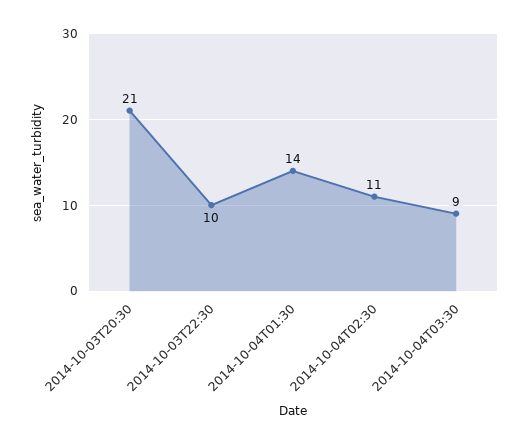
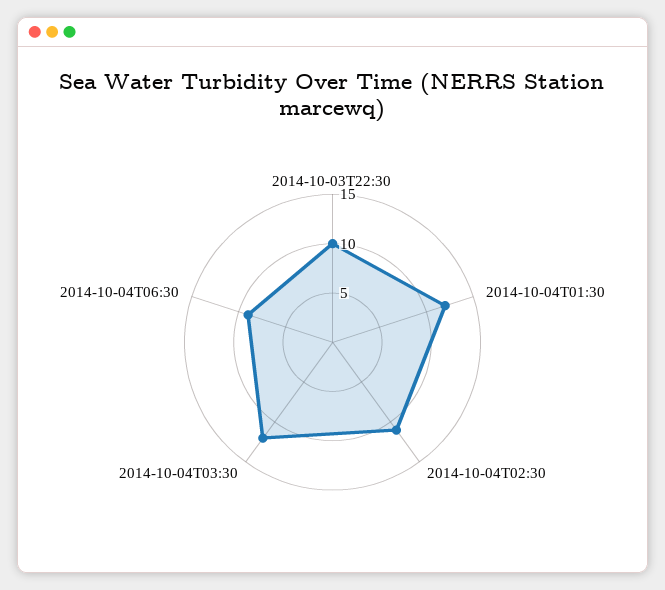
2014-10-03T20:30: 21 -> none
2014-10-04T01:30: 14 -> 12
2014-10-04T03:30: 9 -> 12
2014-10-04T06:30: none -> 9

